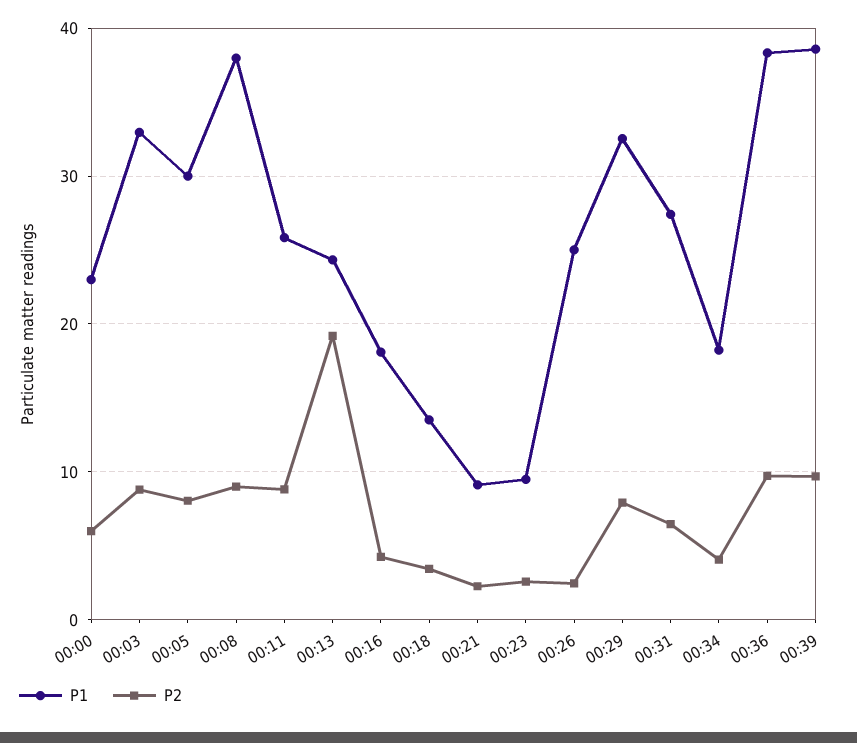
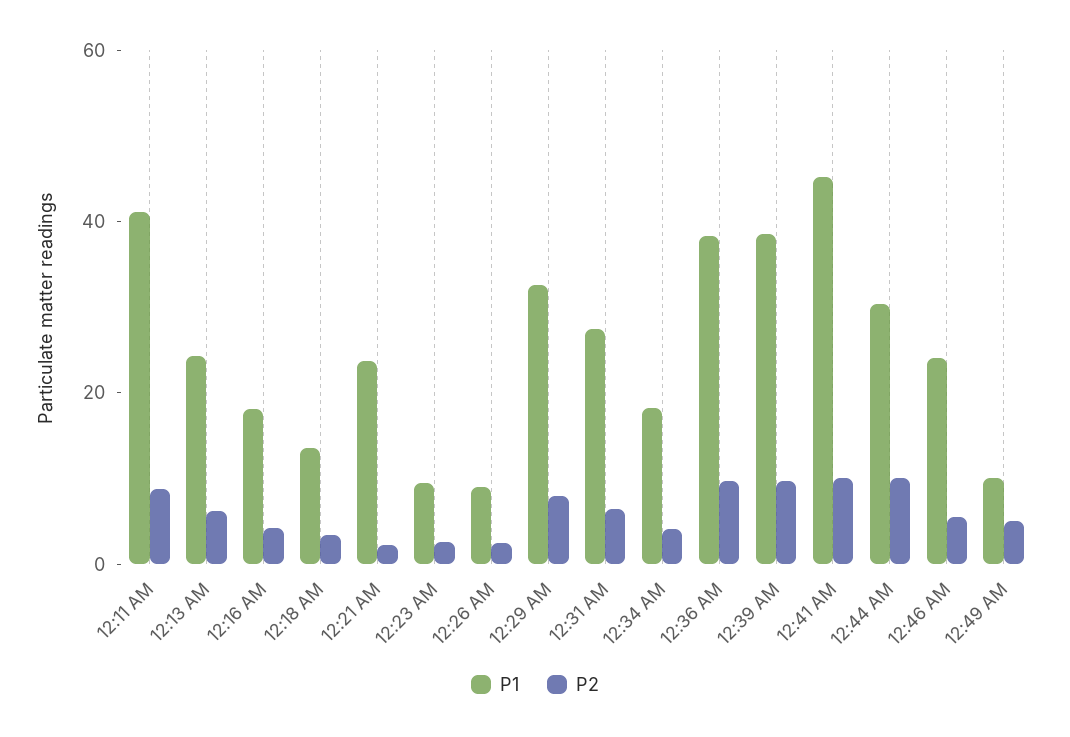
P1, 00:00: 23 -> none
P2, 00:00: 6 -> none
P1, 00:03: 33 -> none
P2, 00:03: 9 -> none
P1, 00:05: 30 -> none
P2, 00:05: 8 -> none
P1, 00:08: 38 -> none
P2, 00:08: 9 -> none
P1, 00:11: 26 -> 40
P2, 00:13: 19 -> 5
P1, 00:21: 9 -> 25
P1, 00:26: 25 -> 10
P1, 12:41 AM: none -> 45
P2, 12:41 AM: none -> 10
P1, 12:44 AM: none -> 30
P2, 12:44 AM: none -> 10
P1, 12:46 AM: none -> 25
P2, 12:46 AM: none -> 5
P1, 12:49 AM: none -> 10
P2, 12:49 AM: none -> 5

